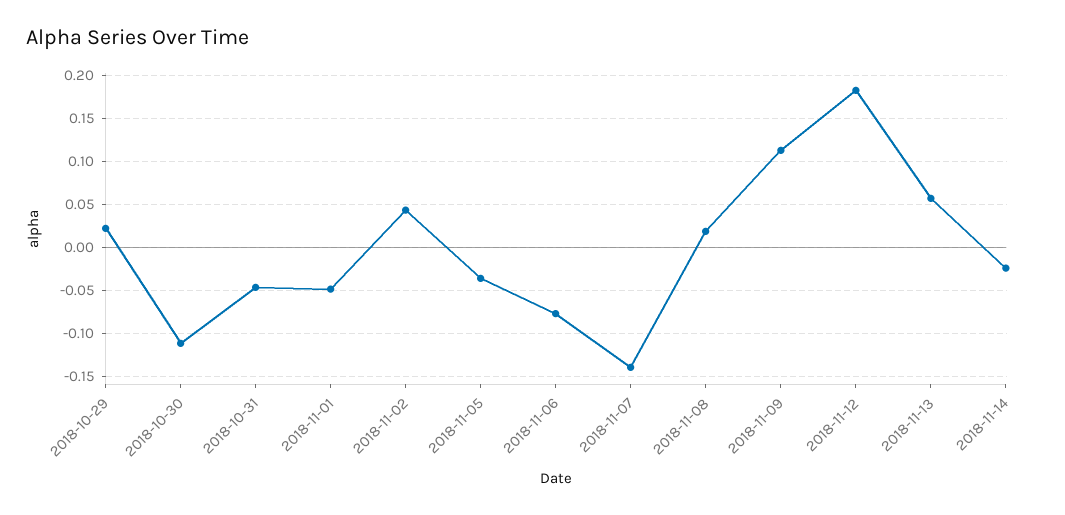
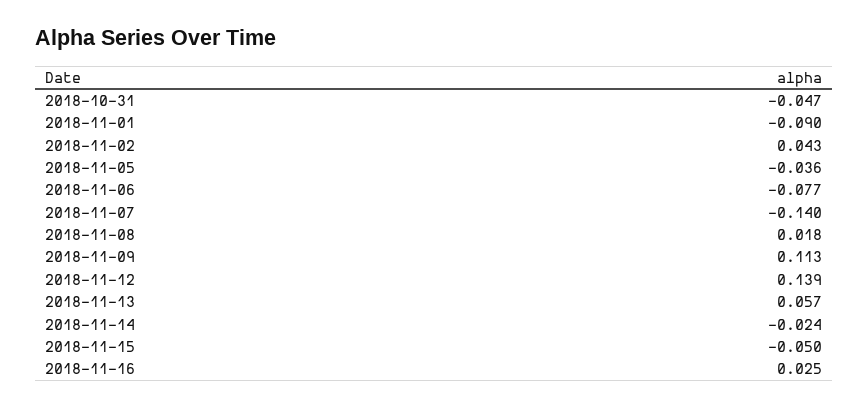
2018-10-29: 0.02 -> none
2018-10-30: -0.11 -> none
2018-11-01: -0.05 -> -0.09
2018-11-12: 0.18 -> 0.139
2018-11-15: none -> -0.05
2018-11-16: none -> 0.025

